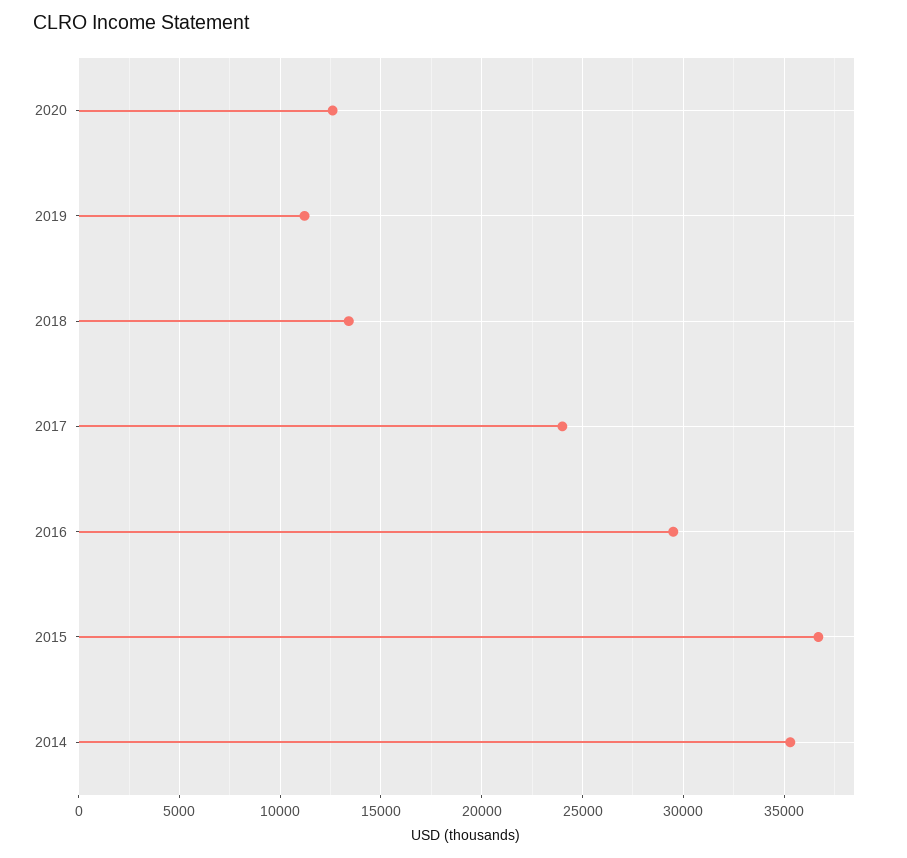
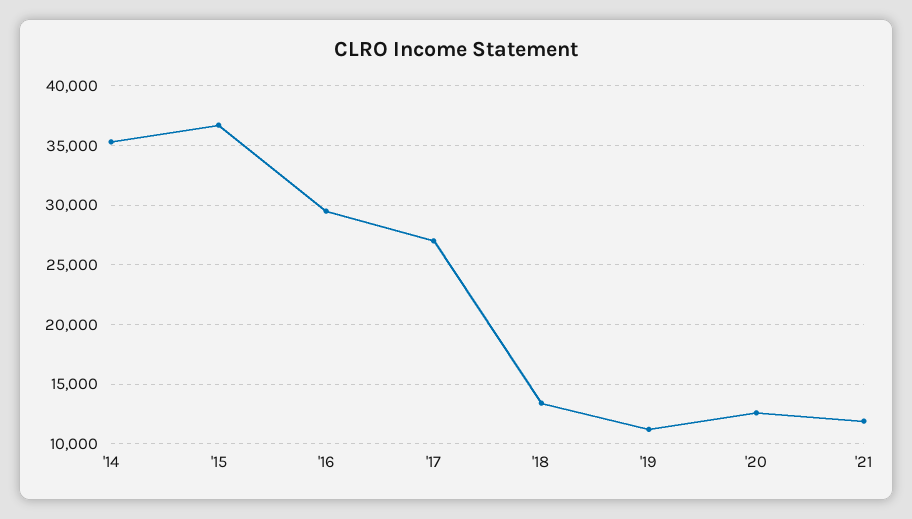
2017: 24000 -> 27000
'21: none -> 12000

